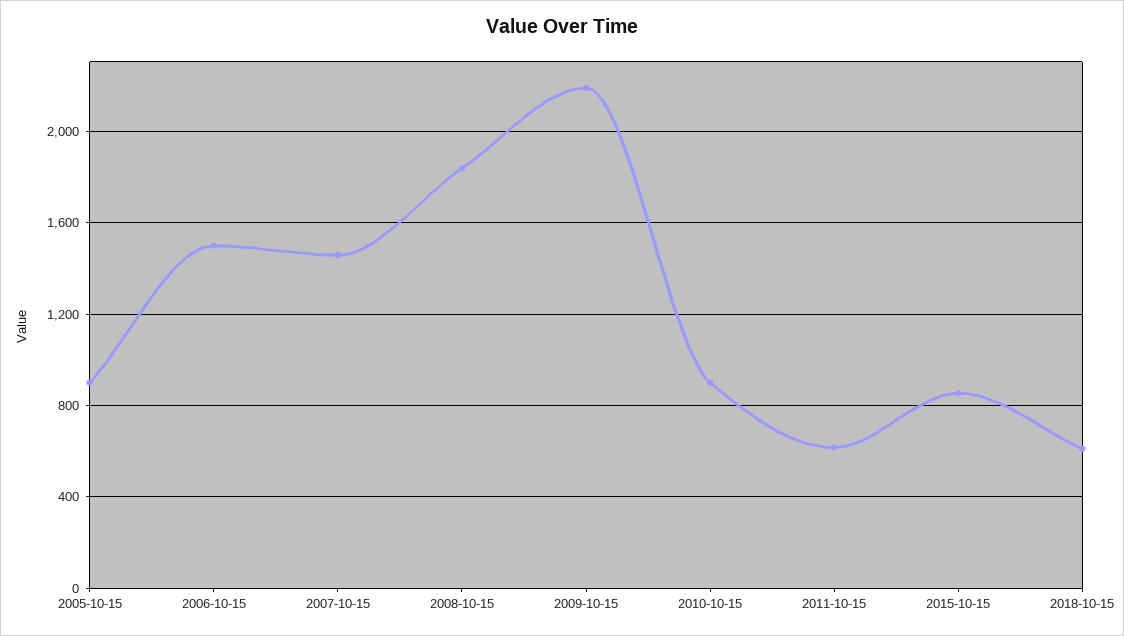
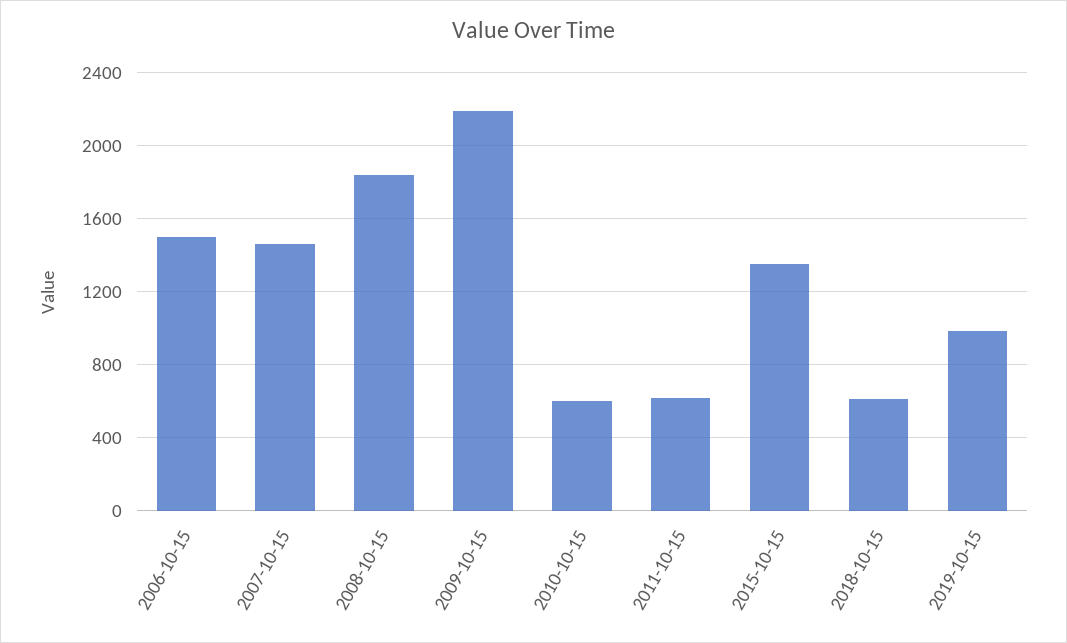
2005-10-15: 900 -> none
2010-10-15: 900 -> 600
2015-10-15: 850 -> 1350
2019-10-15: none -> 1000

